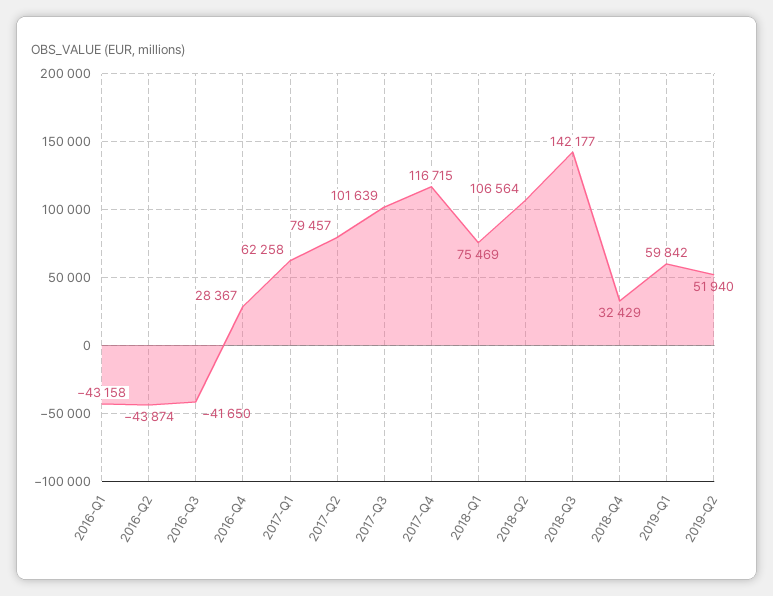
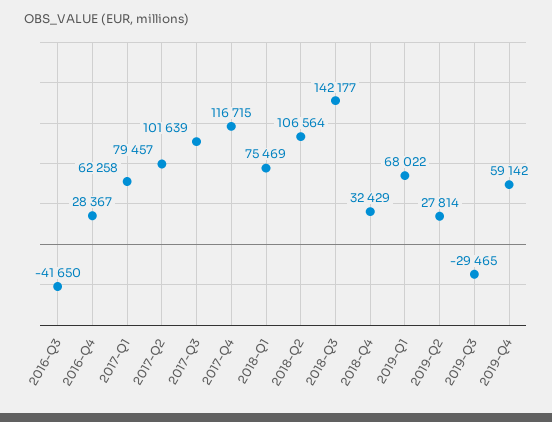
2016-Q1: -43158 -> none
2016-Q2: -43874 -> none
2019-Q1: 59842 -> 68022
2019-Q2: 51940 -> 27814
2019-Q3: none -> -29465
2019-Q4: none -> 59142

